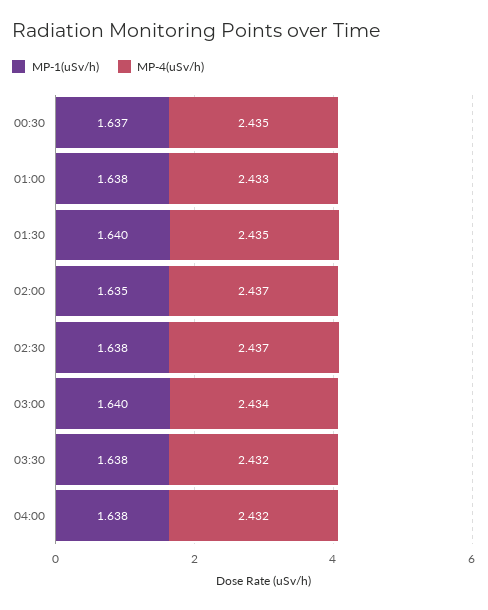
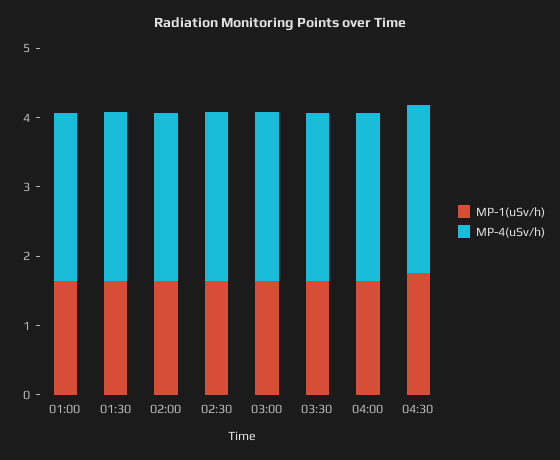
MP-1(uSv/h), 00:30: 1.637 -> none
MP-4(uSv/h), 00:30: 2.435 -> none
MP-1(uSv/h), 04:30: none -> 1.8
MP-4(uSv/h), 04:30: none -> 2.4

